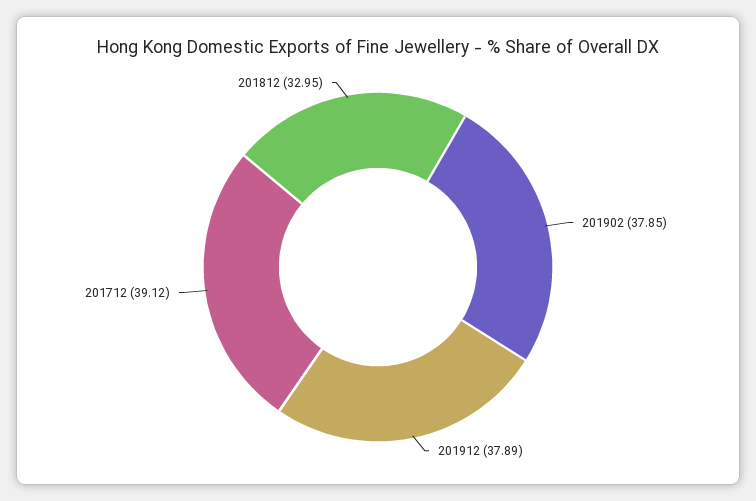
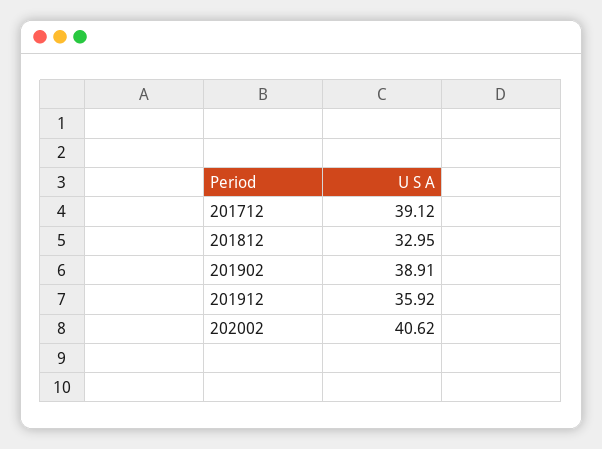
201902: 37.85 -> 38.91
201912: 37.89 -> 35.92
202002: none -> 40.62

